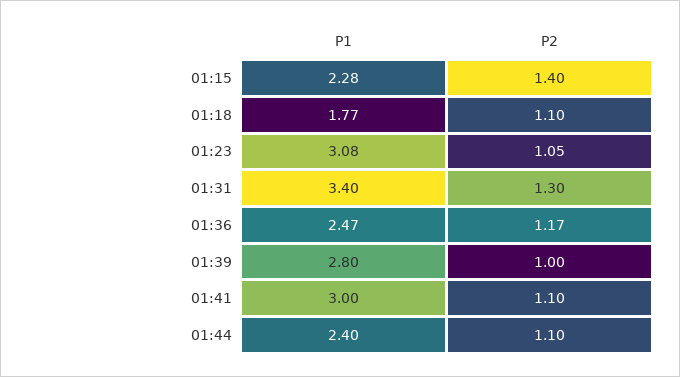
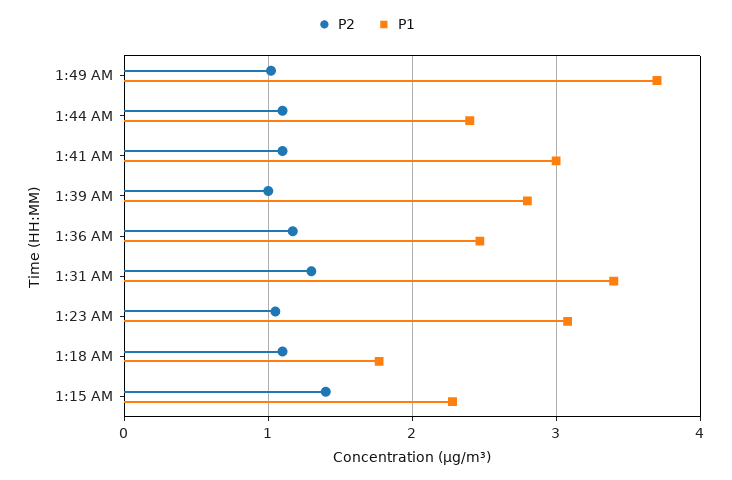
P2, 1:49 AM: none -> 1
P1, 1:49 AM: none -> 3.7

